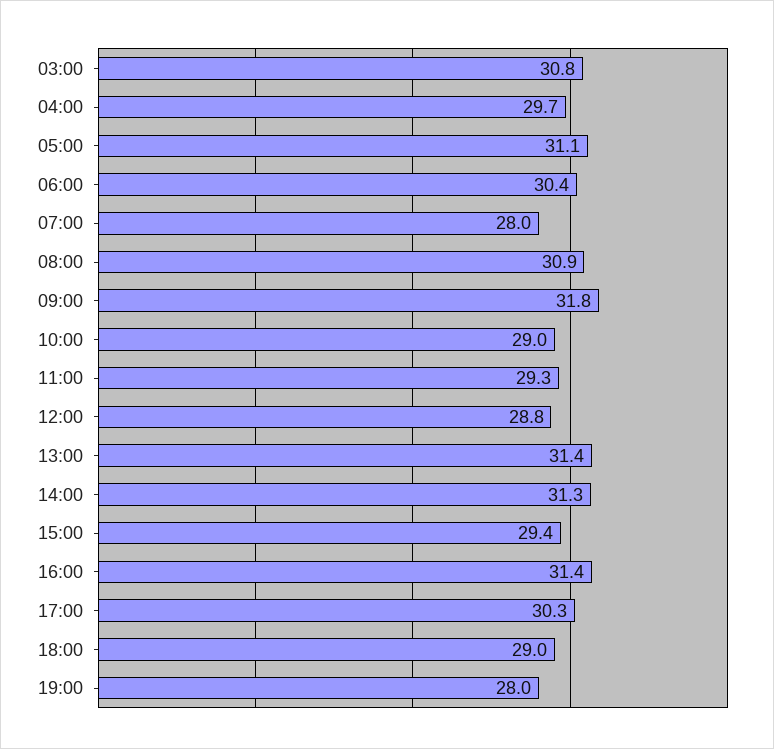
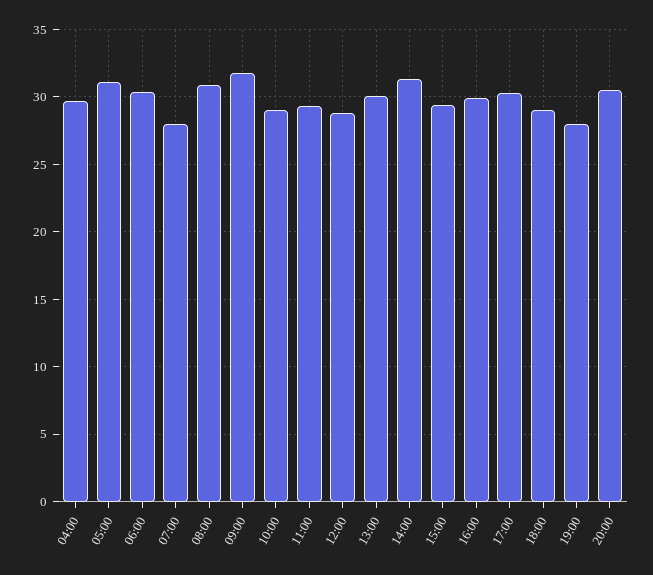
03:00: 30.8 -> none
13:00: 31.4 -> 30
16:00: 31.4 -> 30
20:00: none -> 30.5

